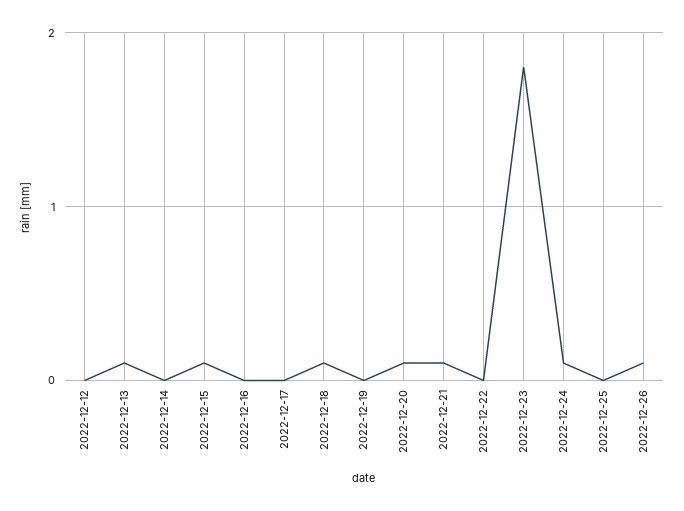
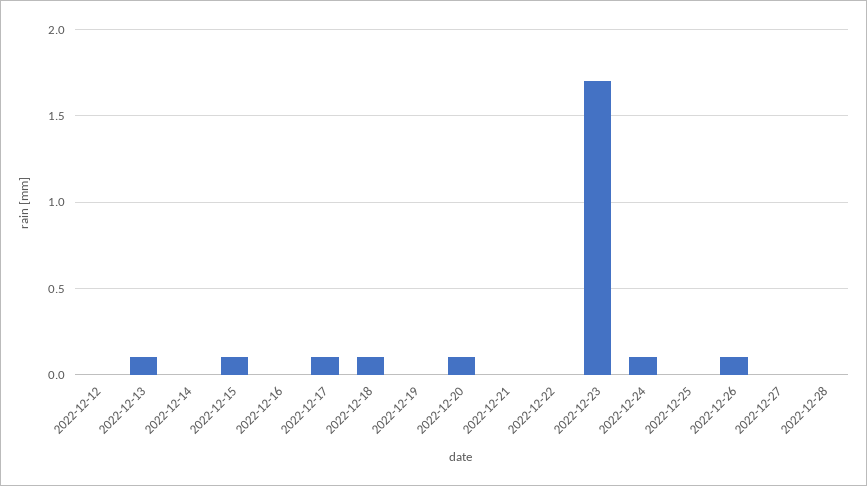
2022-12-17: 0 -> 0.1
2022-12-21: 0.1 -> 0
2022-12-23: 1.8 -> 1.7
2022-12-27: none -> 0
2022-12-28: none -> 0

